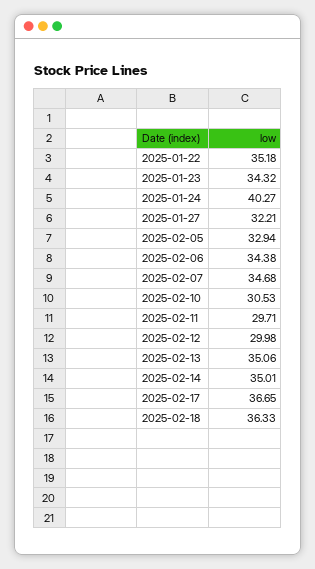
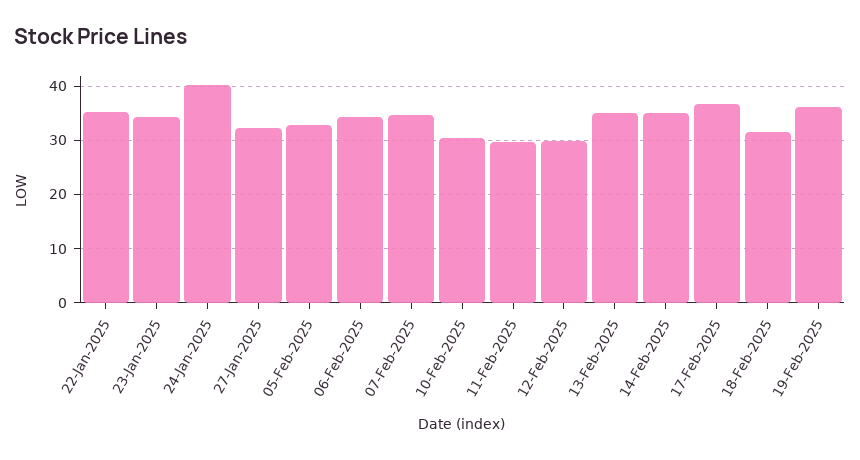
2025-02-18: 36.33 -> 32
19-Feb-2025: none -> 36

